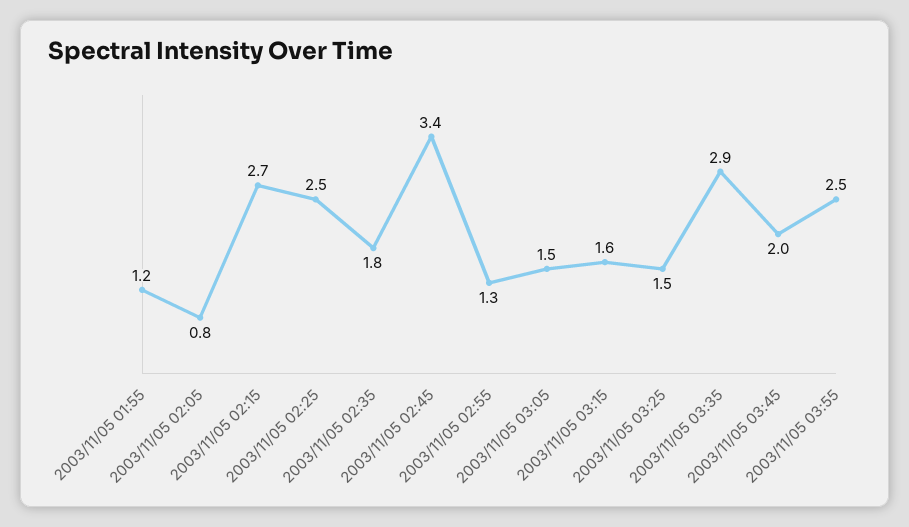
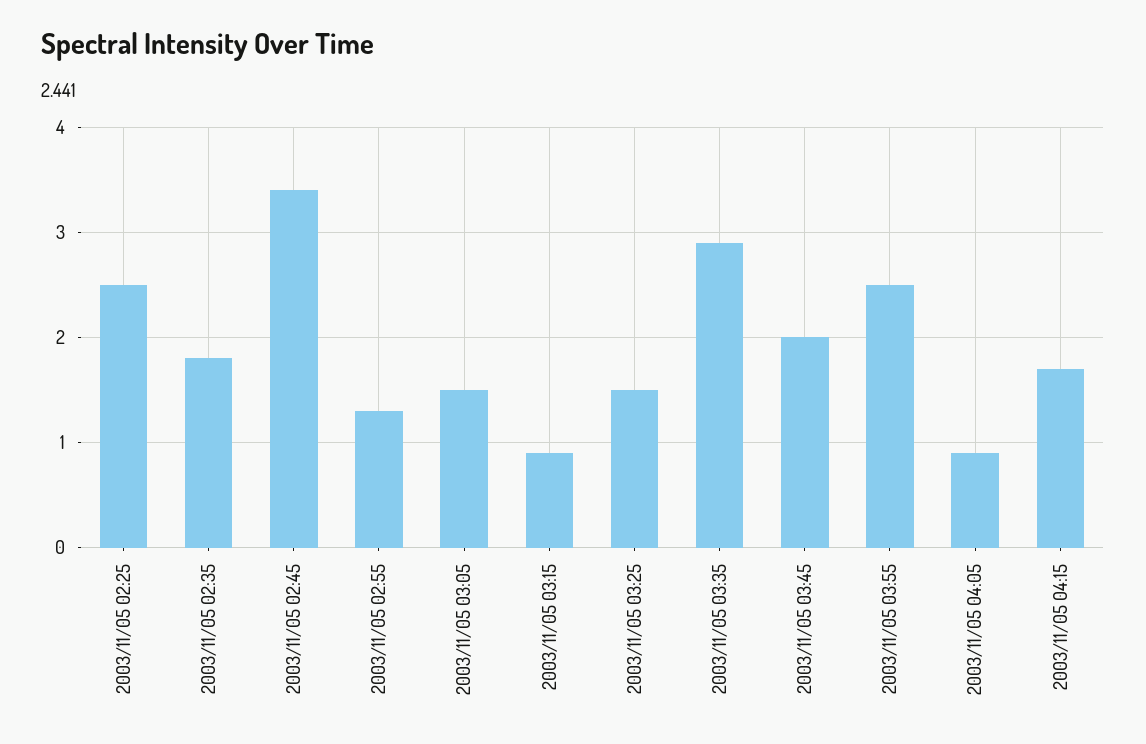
2003/11/05 01:55: 1.2 -> none
2003/11/05 02:05: 0.8 -> none
2003/11/05 02:15: 2.7 -> none
2003/11/05 03:15: 1.6 -> 0.9
2003/11/05 04:05: none -> 0.9
2003/11/05 04:15: none -> 1.7

